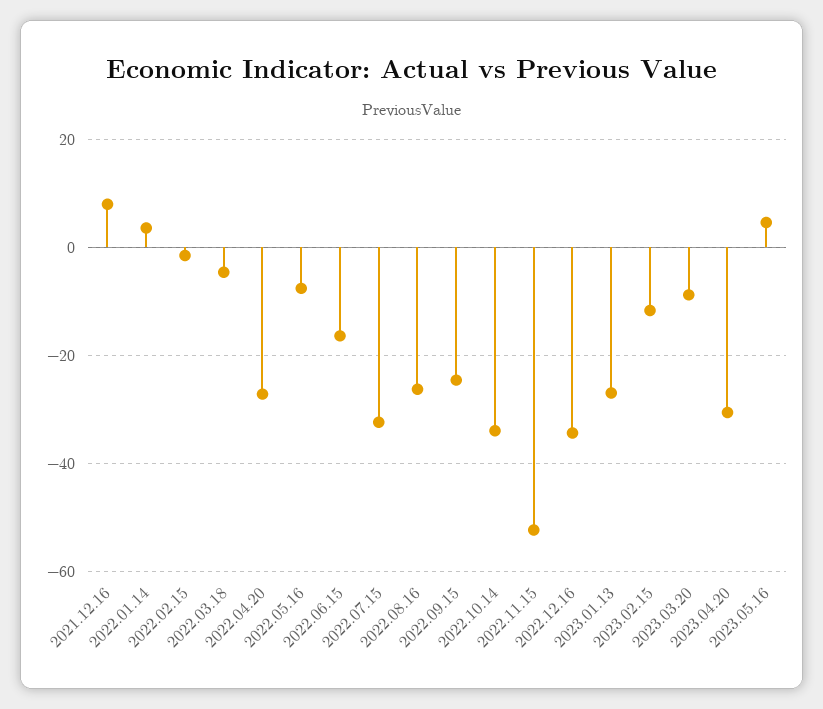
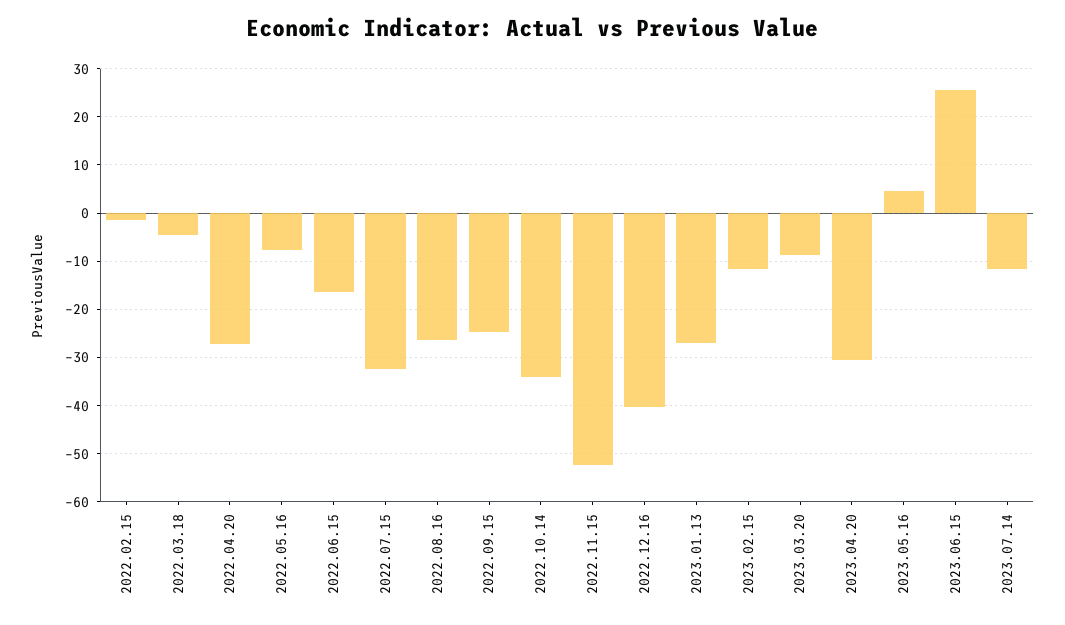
2021.12.16: 8 -> none
2022.01.14: 4 -> none
2022.12.16: -34 -> -40
2023.06.15: none -> 26
2023.07.14: none -> -12

